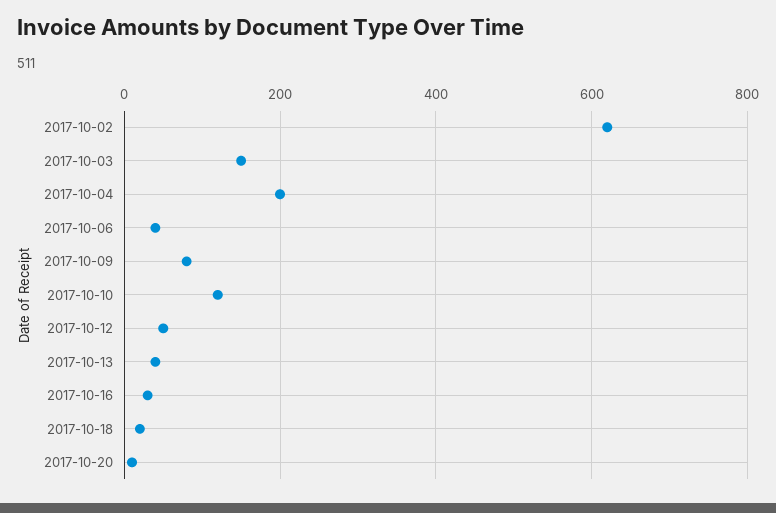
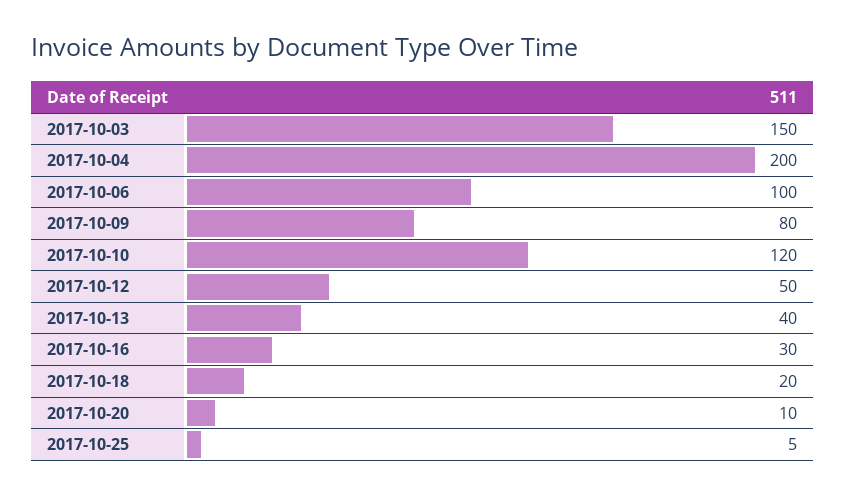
2017-10-02: 620 -> none
2017-10-06: 40 -> 100
2017-10-25: none -> 5

